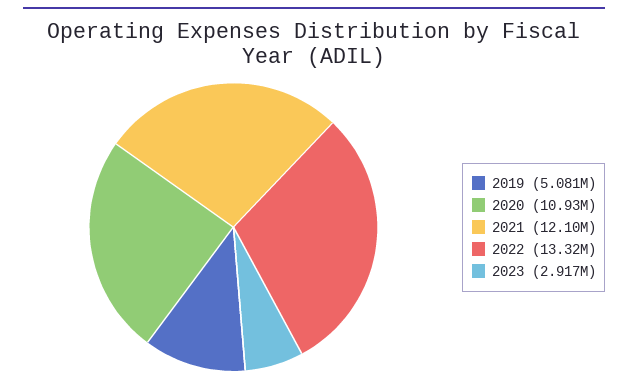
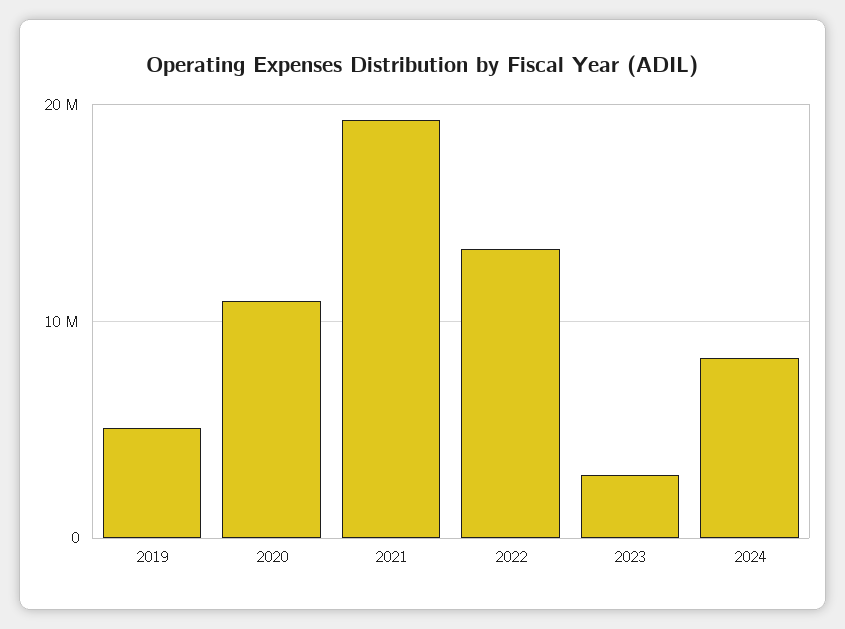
2021: 12100000 -> 19000000
2024: none -> 8000000

